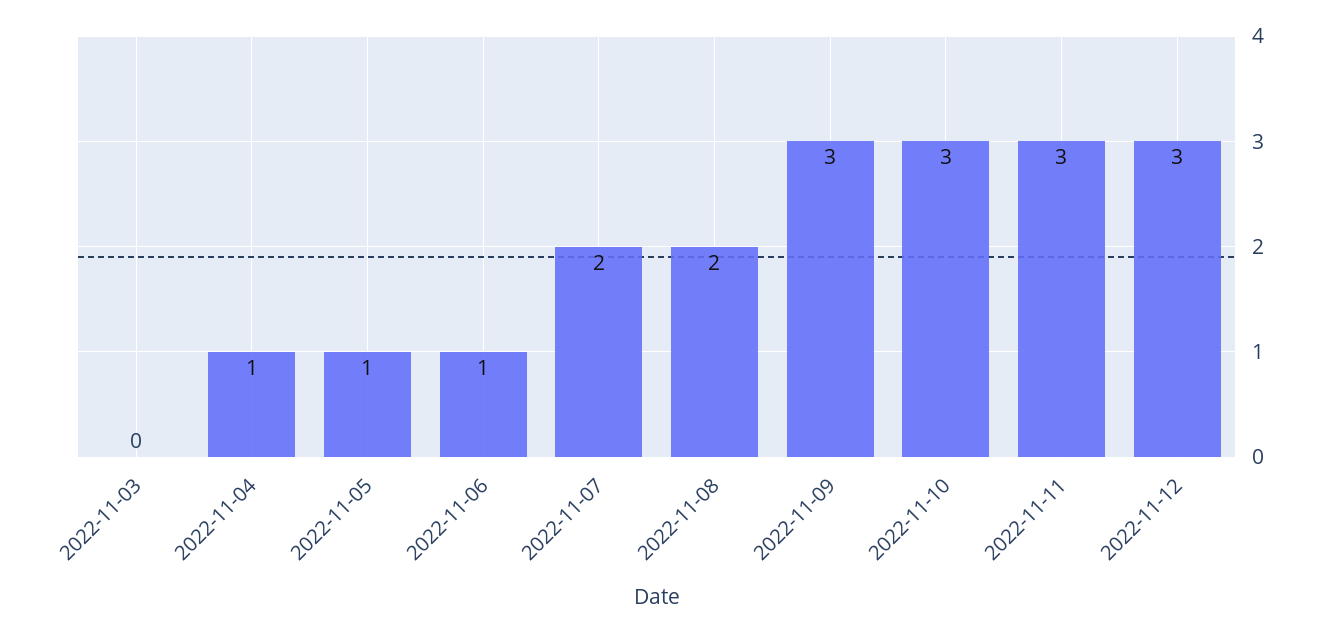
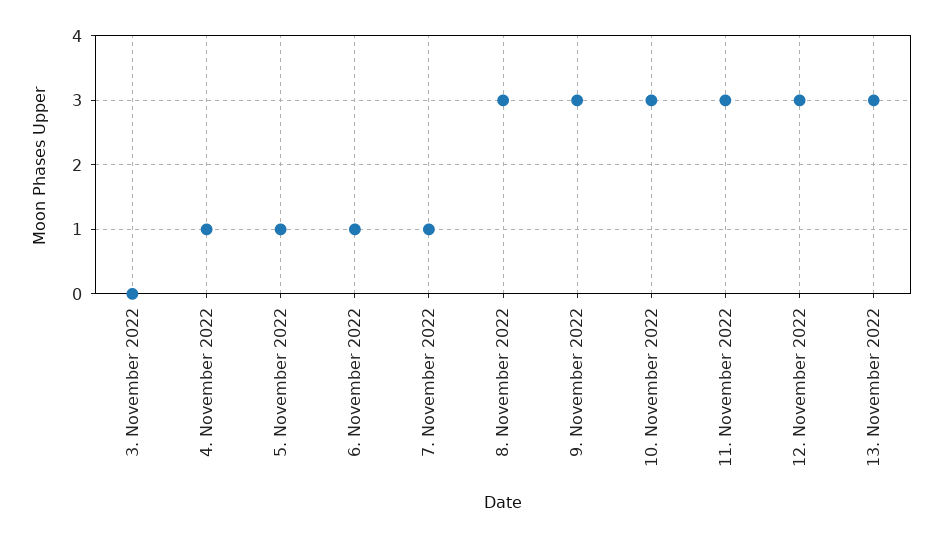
2022-11-07: 2 -> 1
2022-11-08: 2 -> 3
13. November 2022: none -> 3

